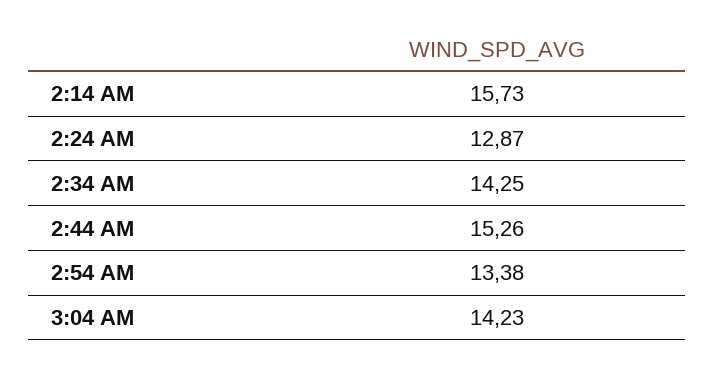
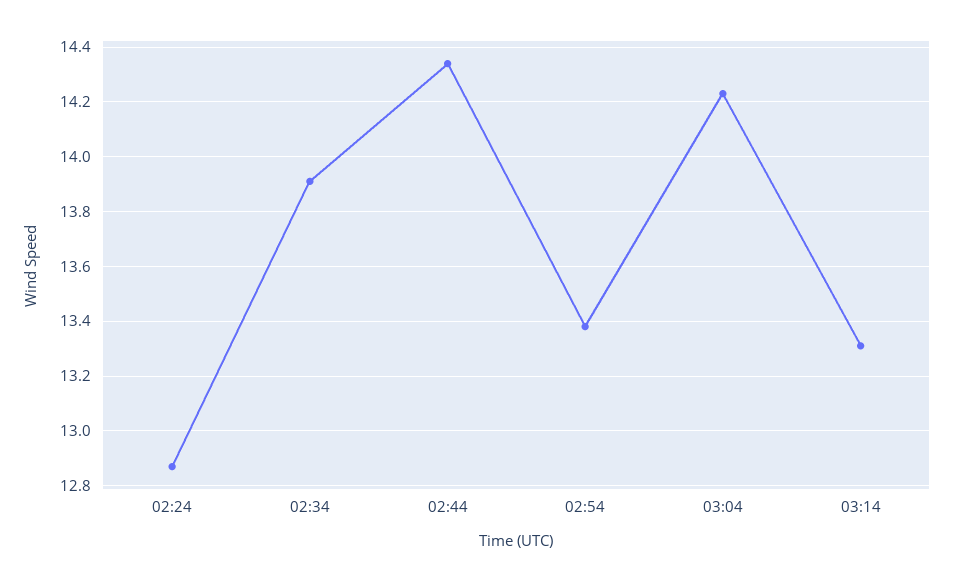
2:14 AM: 15.73 -> none
2:34 AM: 14.25 -> 13.9
2:44 AM: 15.26 -> 14.35
03:14: none -> 13.3

